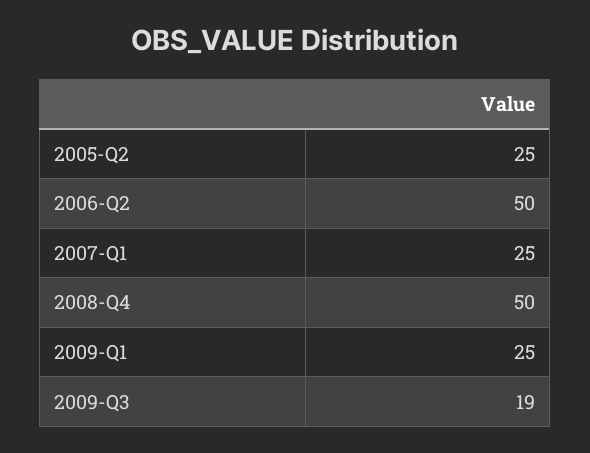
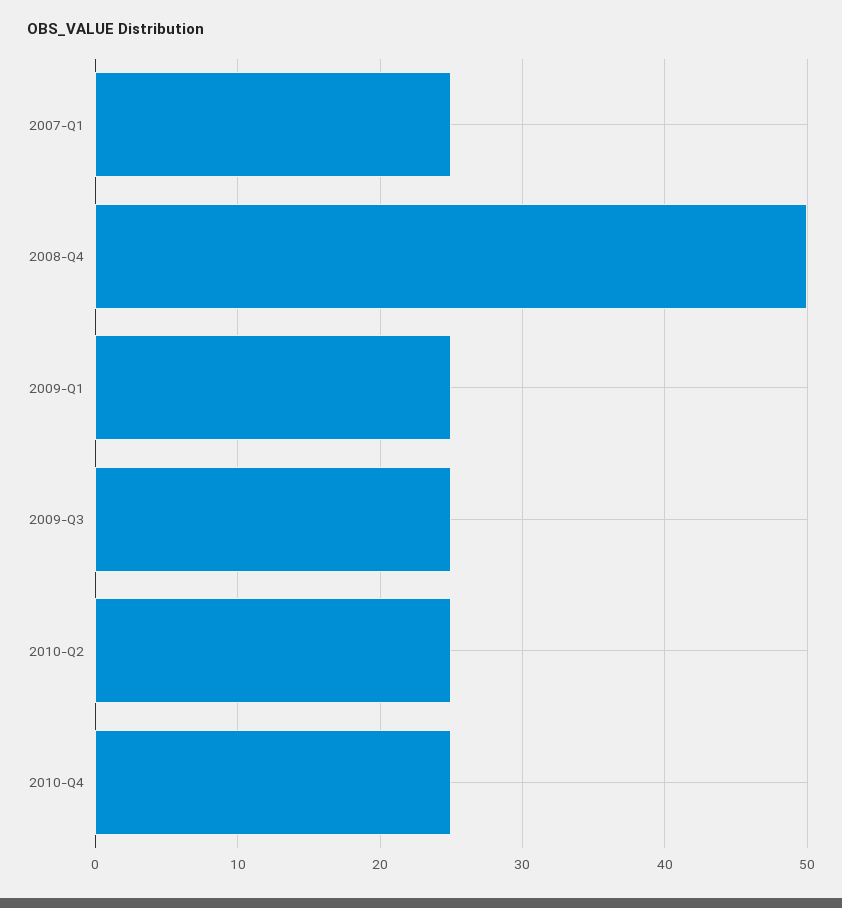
2005-Q2: 25 -> none
2006-Q2: 50 -> none
2009-Q3: 19 -> 25
2010-Q2: none -> 25
2010-Q4: none -> 25

